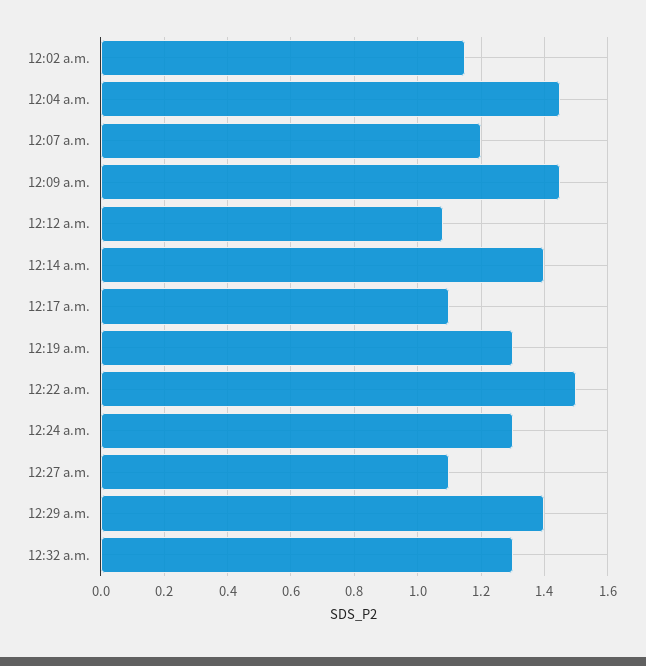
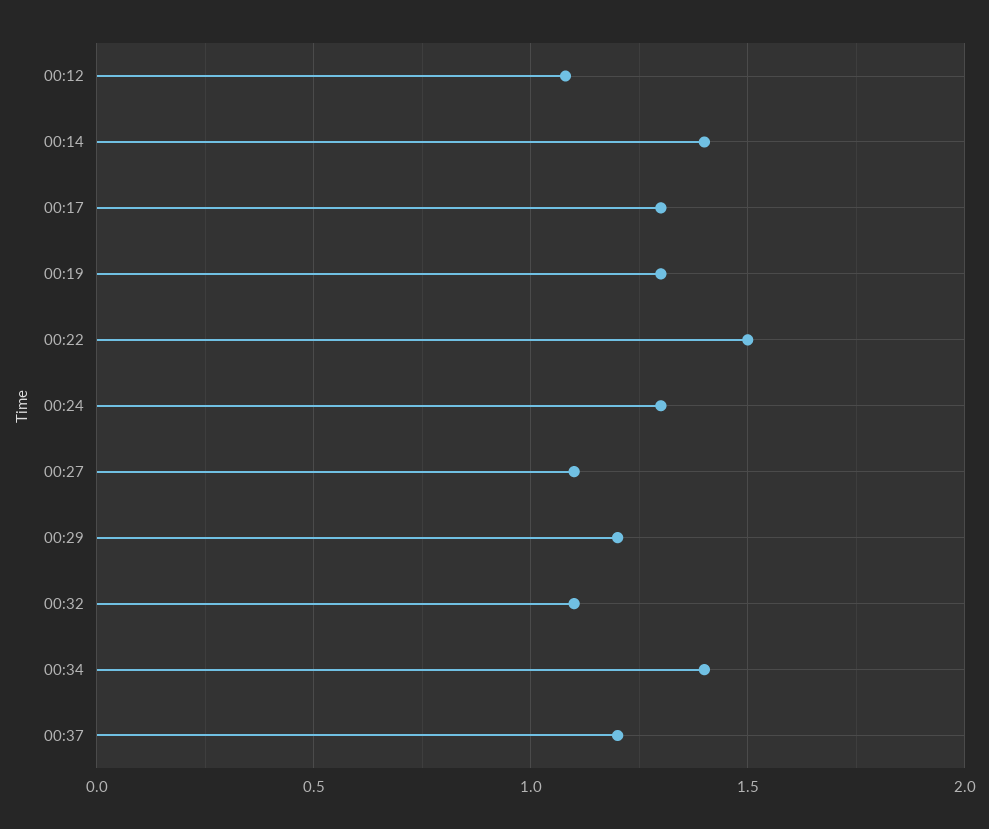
12:02 a.m.: 1.15 -> none
12:04 a.m.: 1.45 -> none
12:07 a.m.: 1.2 -> none
12:09 a.m.: 1.45 -> none
12:17 a.m.: 1.1 -> 1.3
12:29 a.m.: 1.4 -> 1.2
12:32 a.m.: 1.3 -> 1.1
00:34: none -> 1.4
00:37: none -> 1.2

